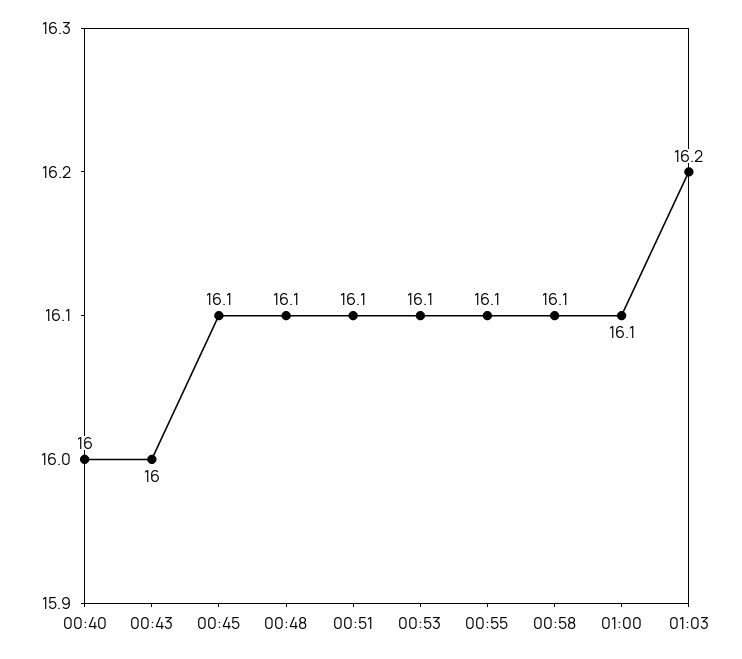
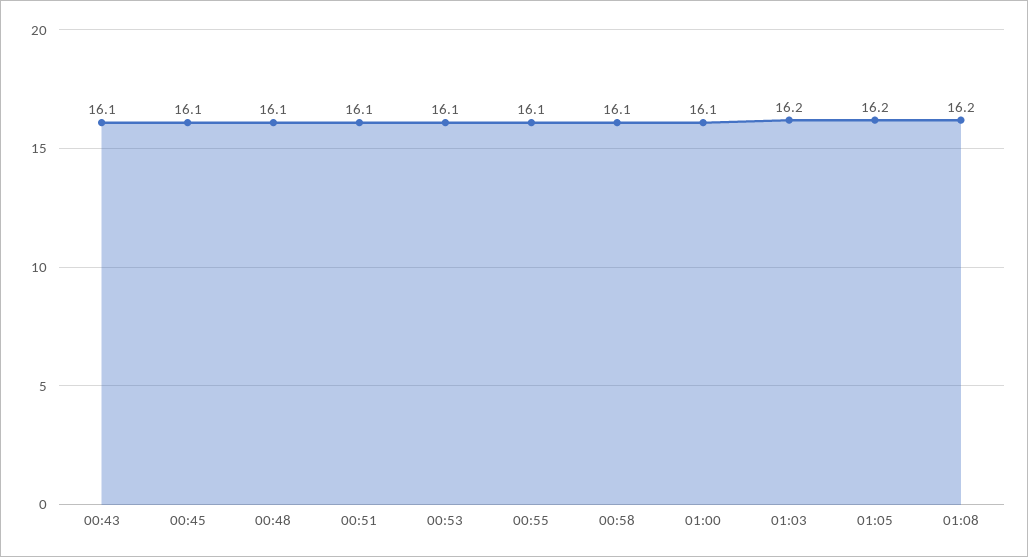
00:40: 16 -> none
00:43: 16 -> 16.1
01:05: none -> 16.2
01:08: none -> 16.2

